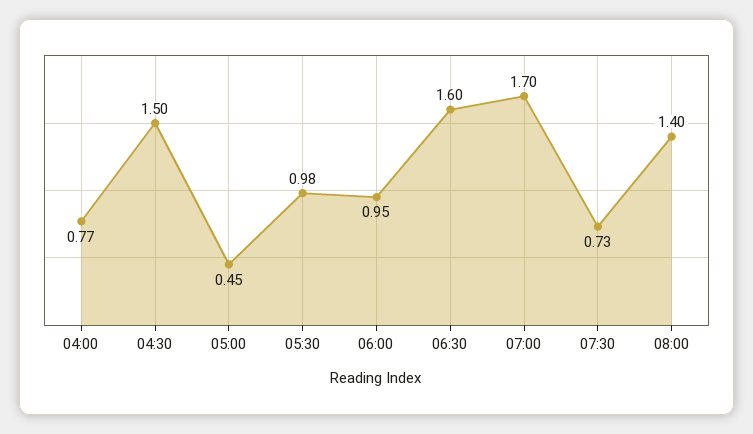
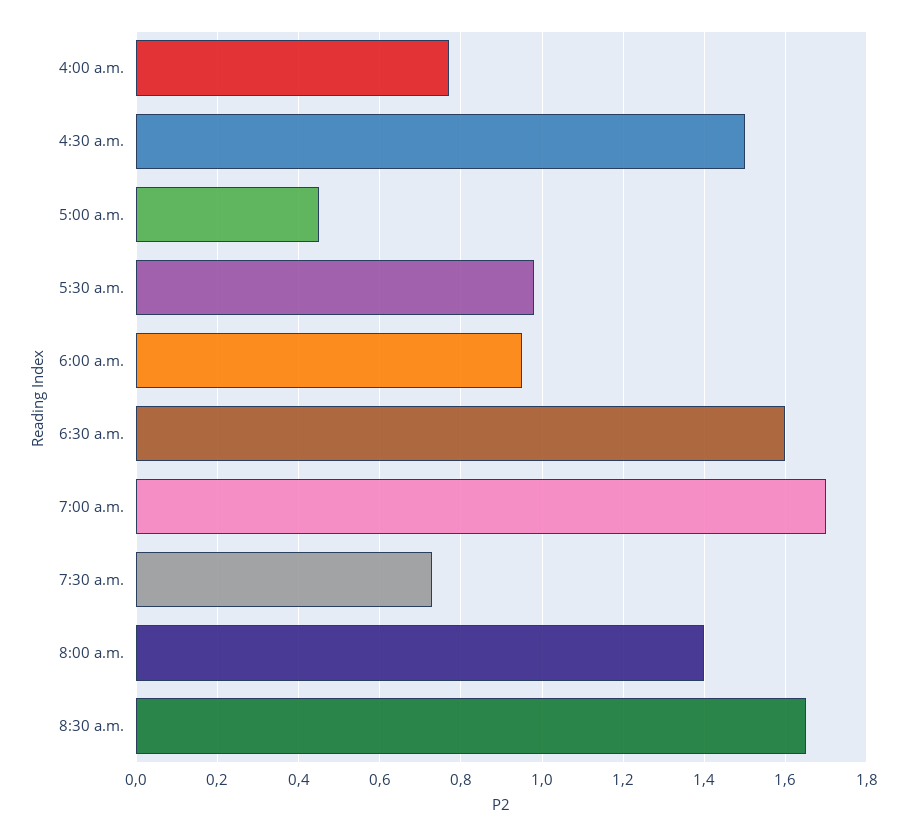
8:30 a.m.: none -> 1.65

